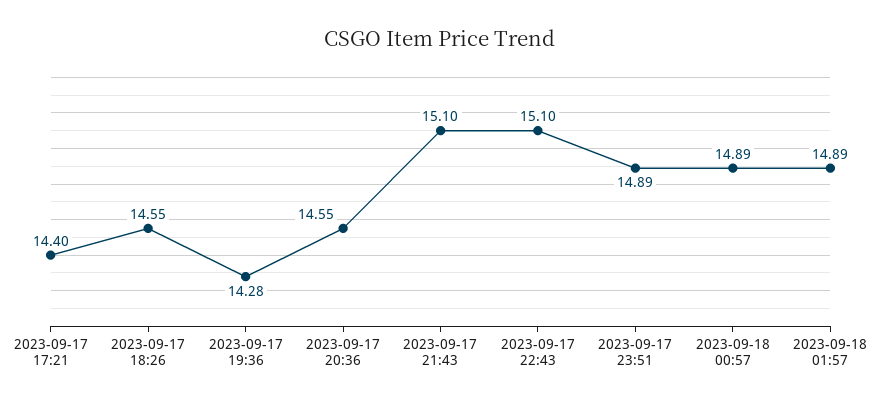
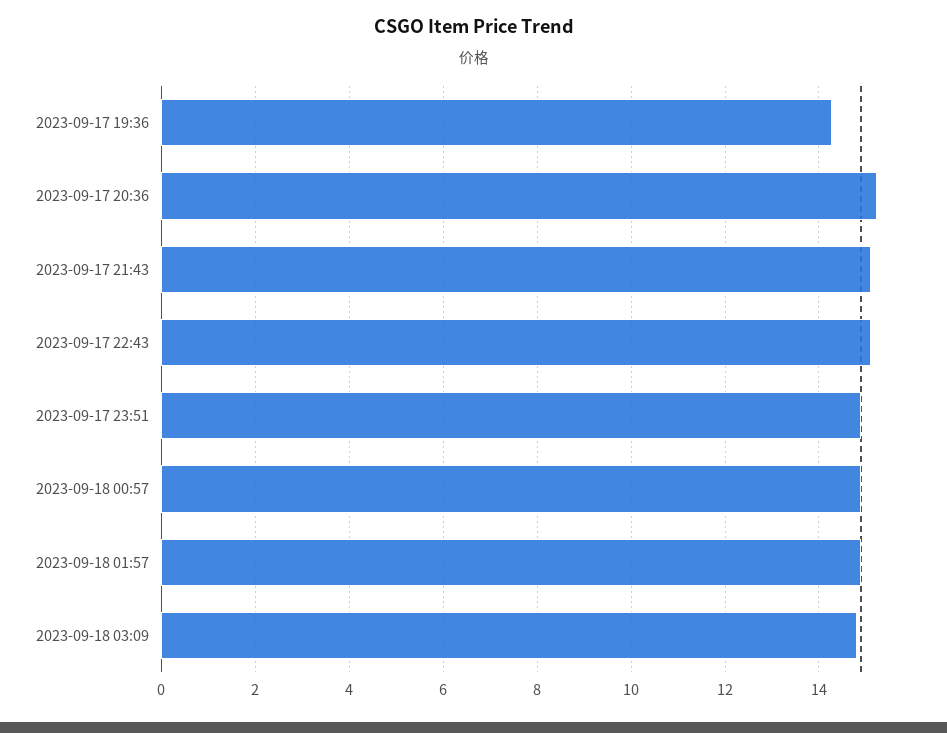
2023-09-17 17:21: 14.4 -> none
2023-09-17 18:26: 14.55 -> none
2023-09-17 20:36: 14.55 -> 15.2
2023-09-18 03:09: none -> 14.8

